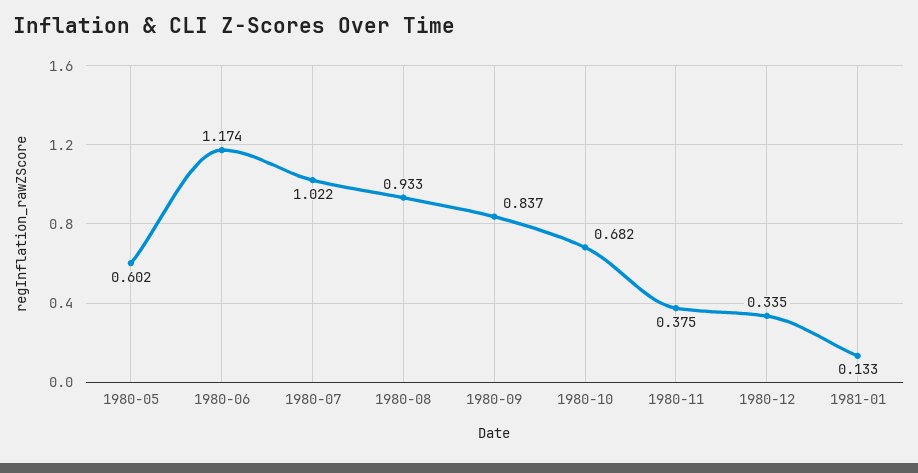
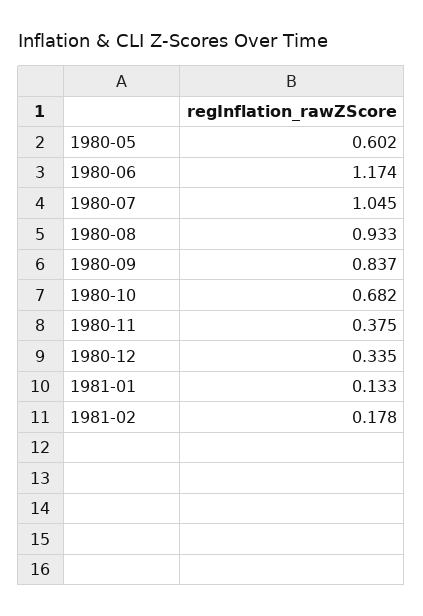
1980-07: 1.022 -> 1.045
1981-02: none -> 0.178

